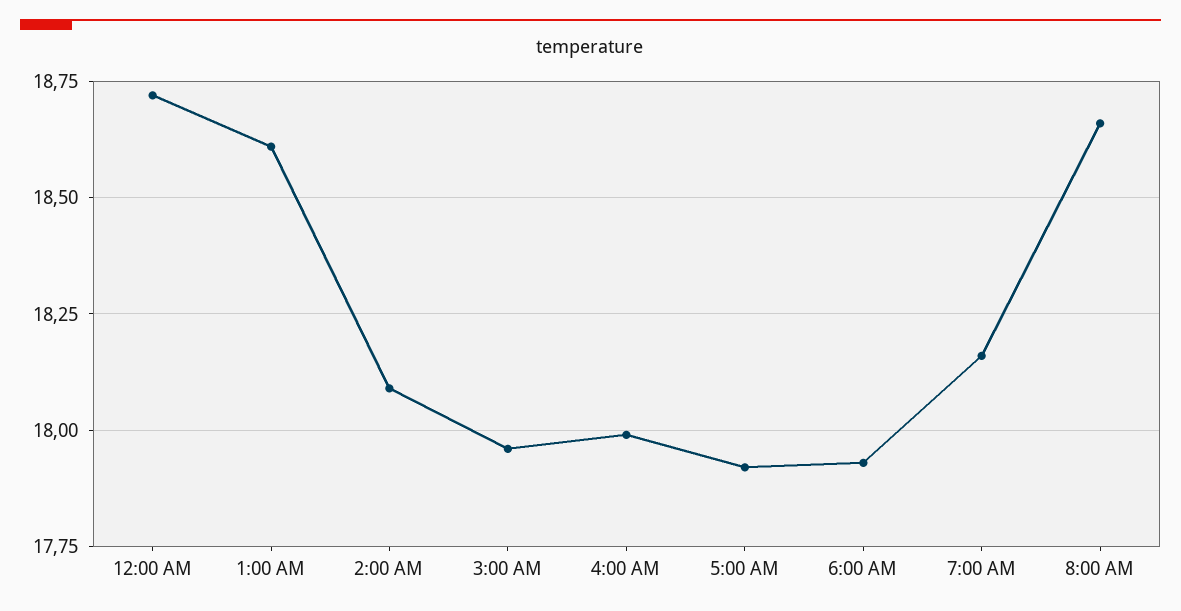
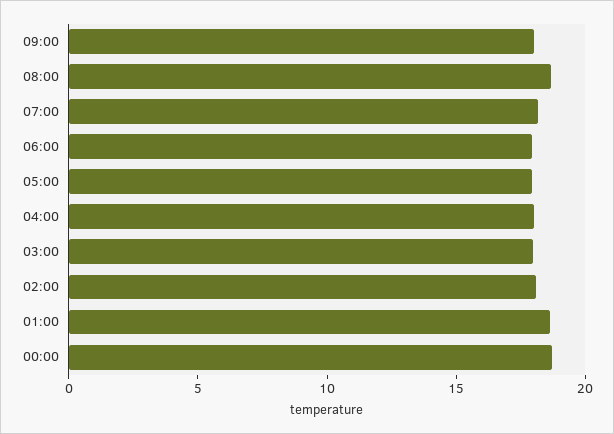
09:00: none -> 18

